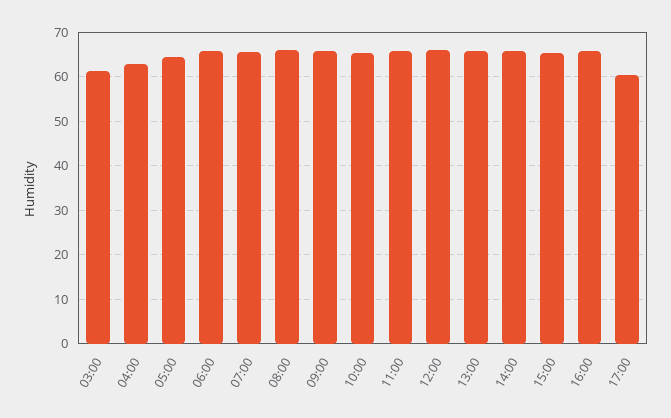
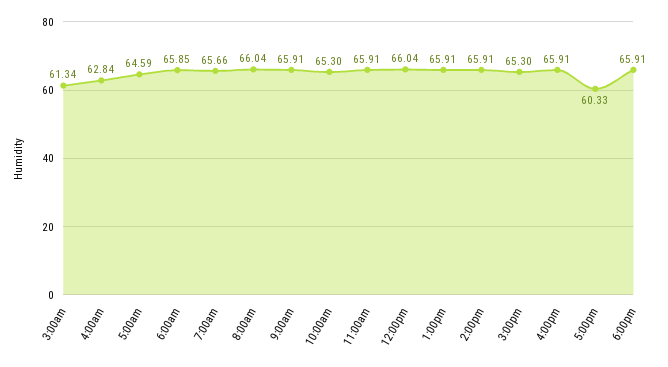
6:00pm: none -> 65.91

